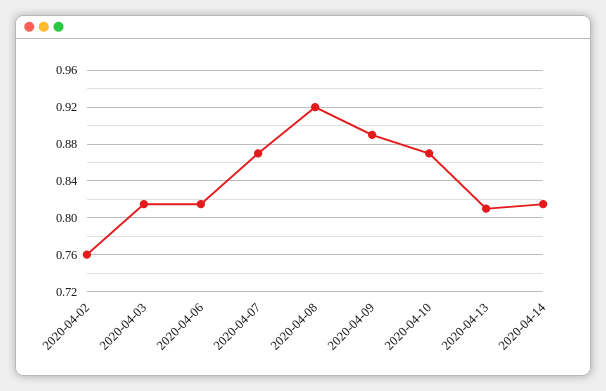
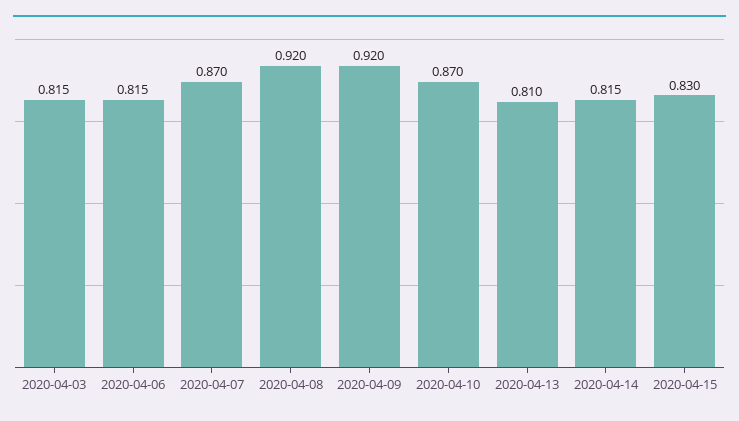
2020-04-02: 0.76 -> none
2020-04-09: 0.89 -> 0.92
2020-04-15: none -> 0.83

